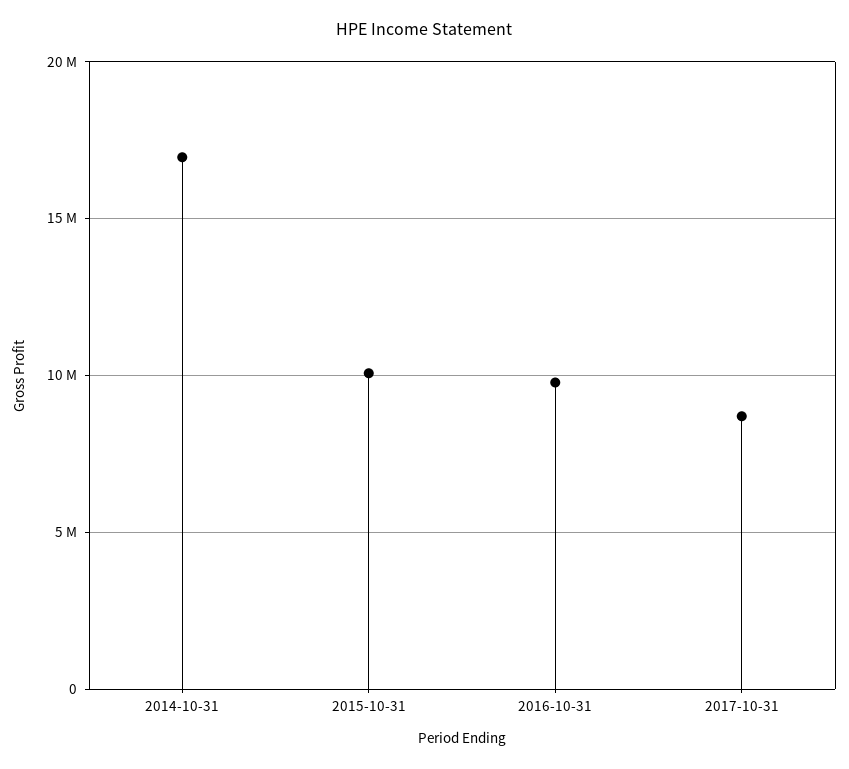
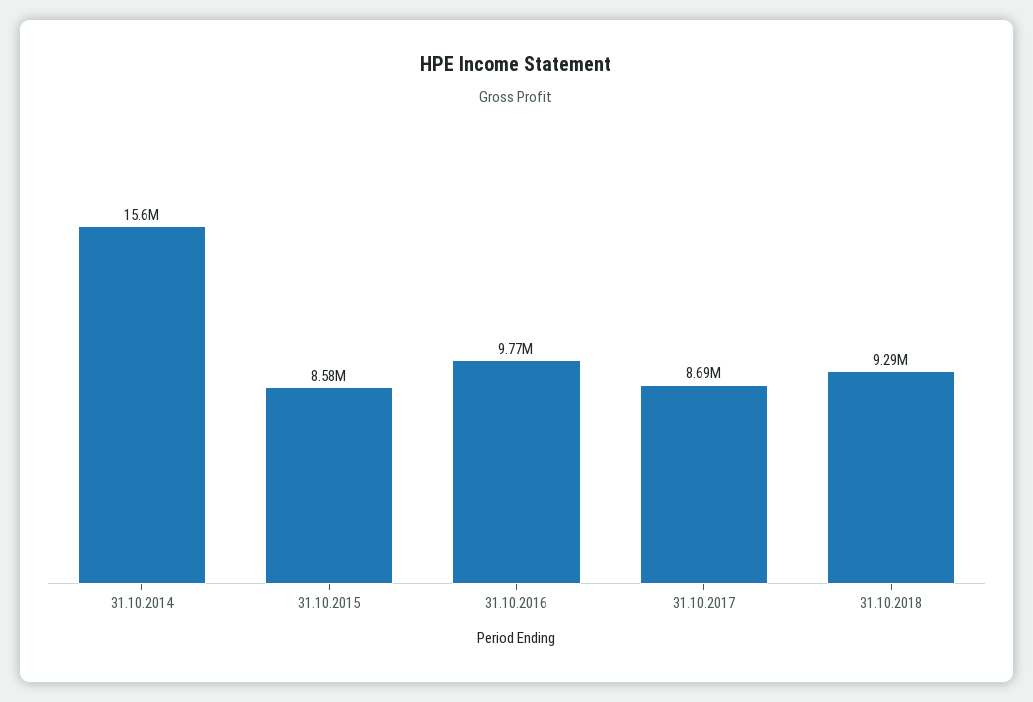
2014-10-31: 17000000 -> 15600000
2015-10-31: 10000000 -> 8580000
31.10.2018: none -> 9290000

